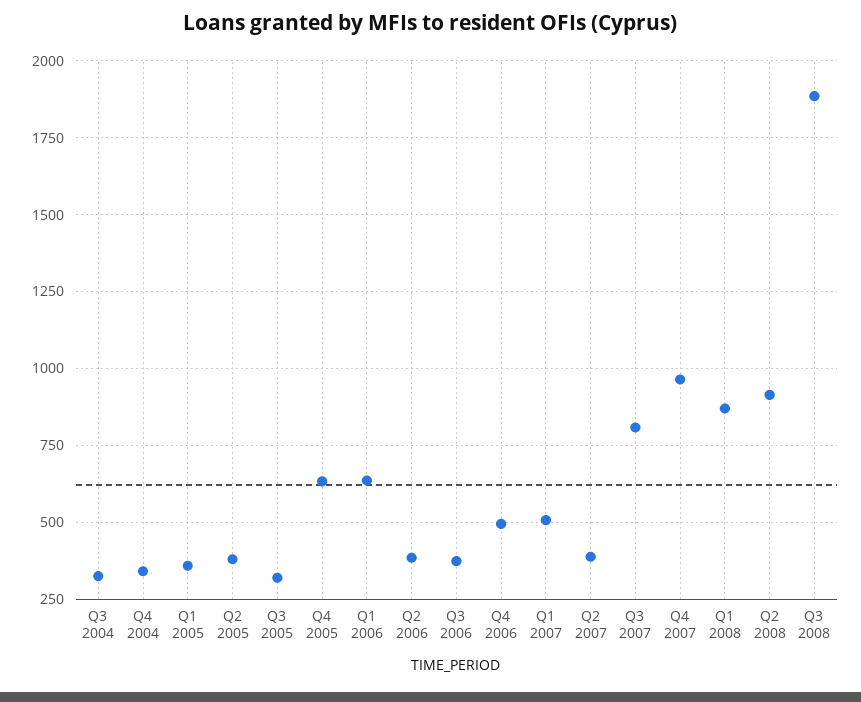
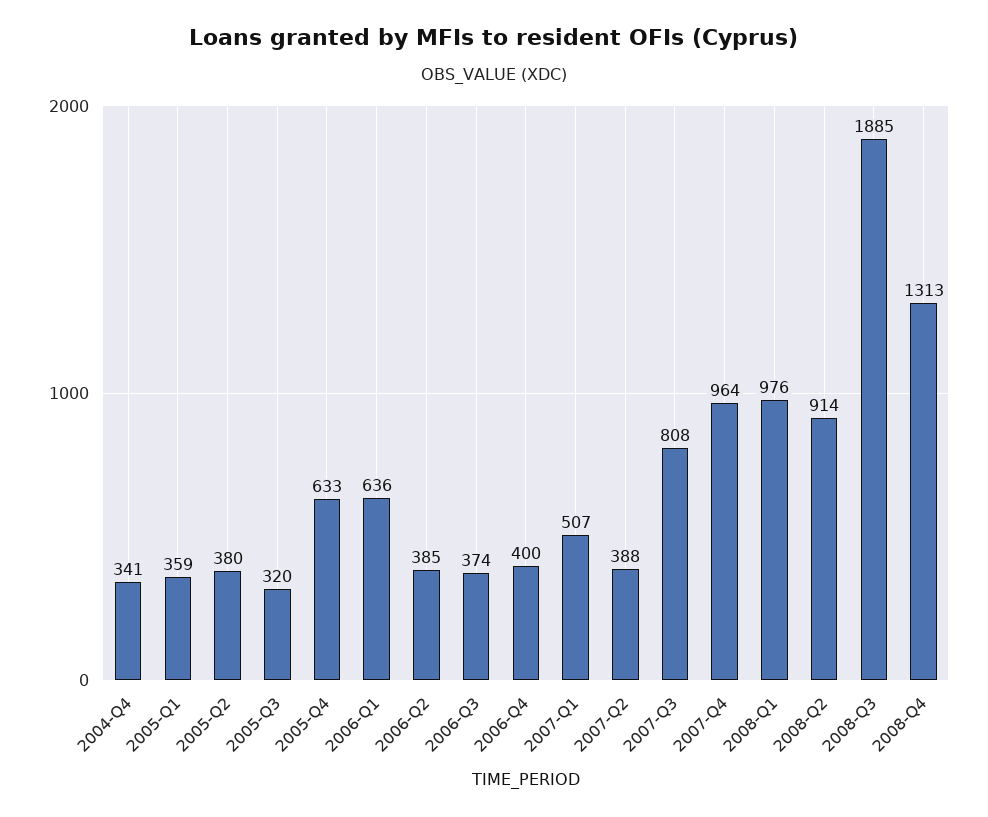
Q3 2004: 325 -> none
Q4 2006: 500 -> 400
Q1 2008: 875 -> 976
2008-Q4: none -> 1313

